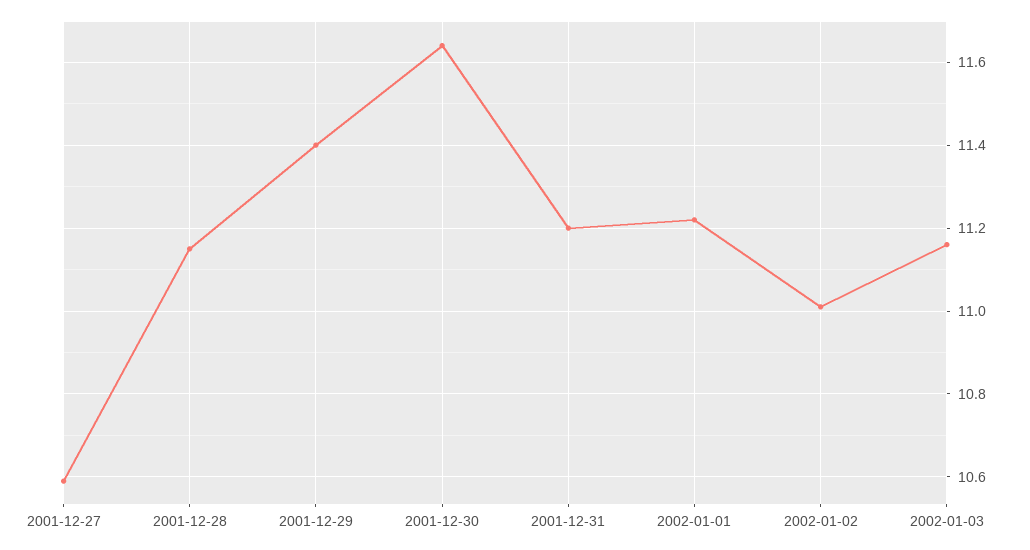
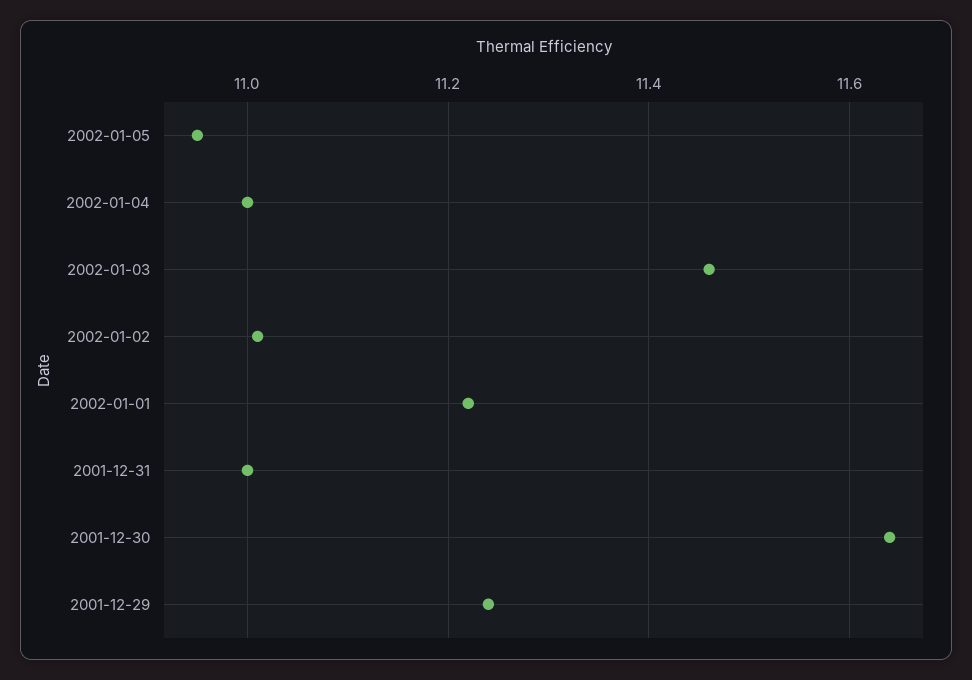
2001-12-27: 10.6 -> none
2001-12-28: 11.15 -> none
2001-12-29: 11.4 -> 11.25
2001-12-31: 11.2 -> 11
2002-01-03: 11.15 -> 11.45
2002-01-05: none -> 10.95
2002-01-04: none -> 11

